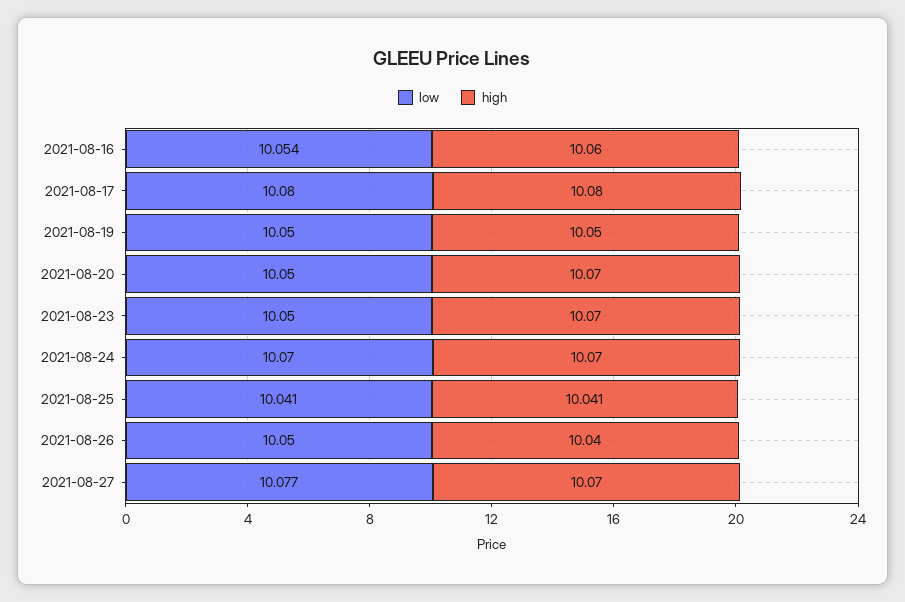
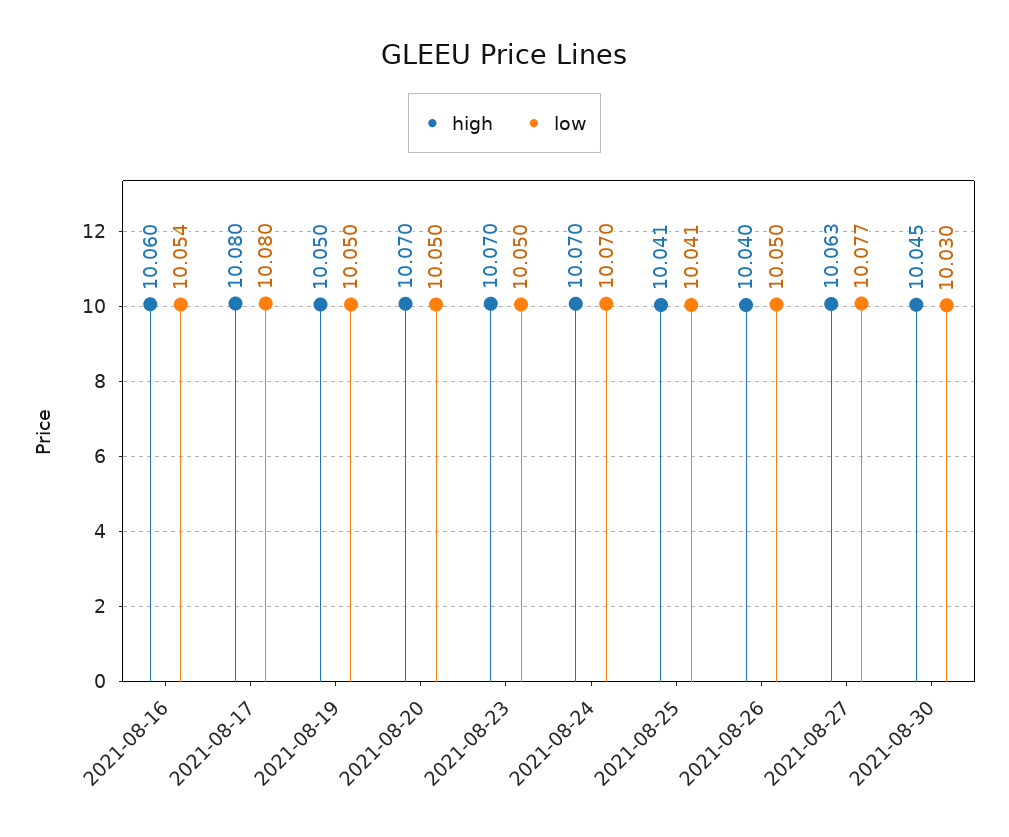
high, 2021-08-27: 10.07 -> 10.063
high, 2021-08-30: none -> 10.045
low, 2021-08-30: none -> 10.03

